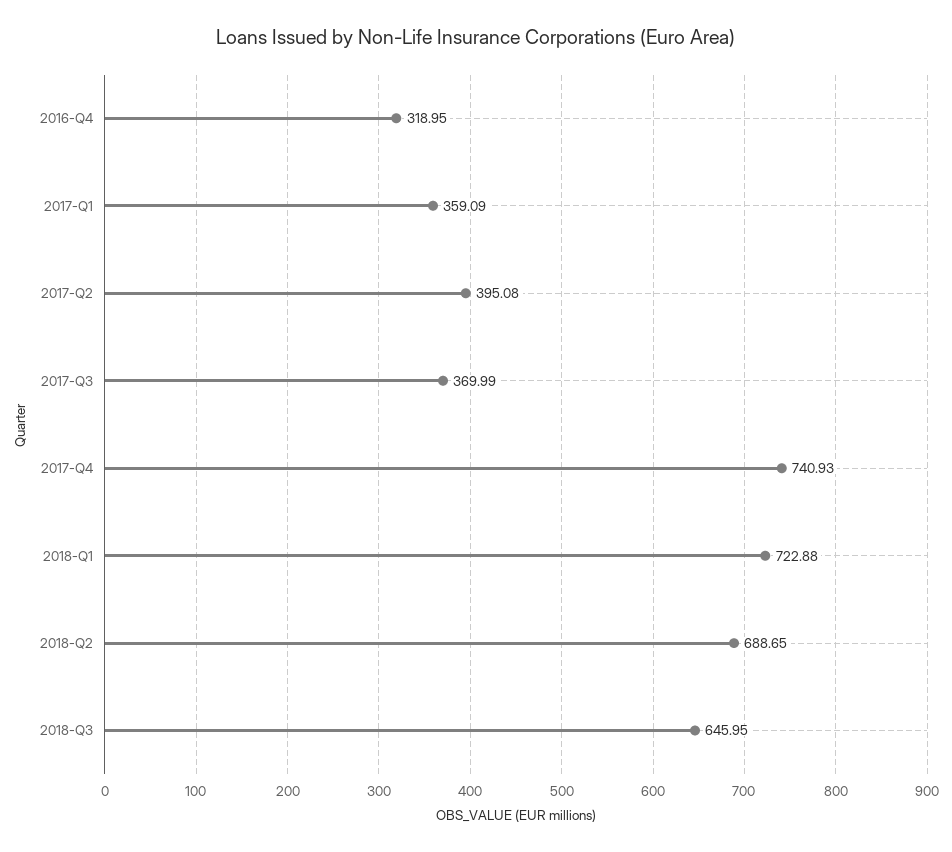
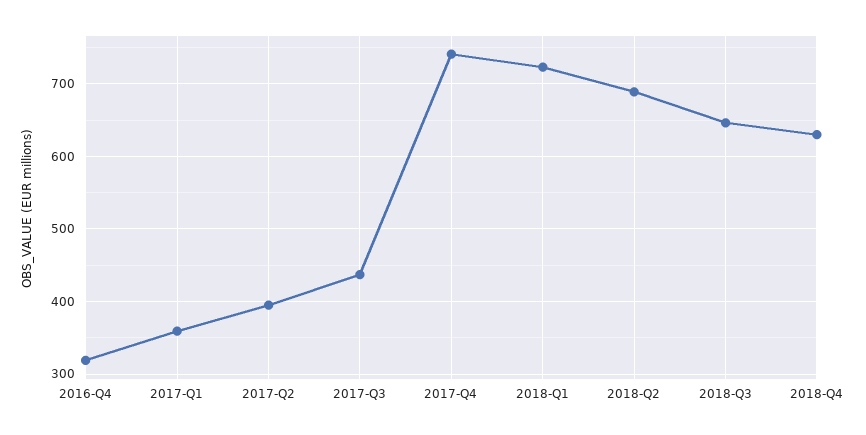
2017-Q3: 369.99 -> 440
2018-Q4: none -> 630

